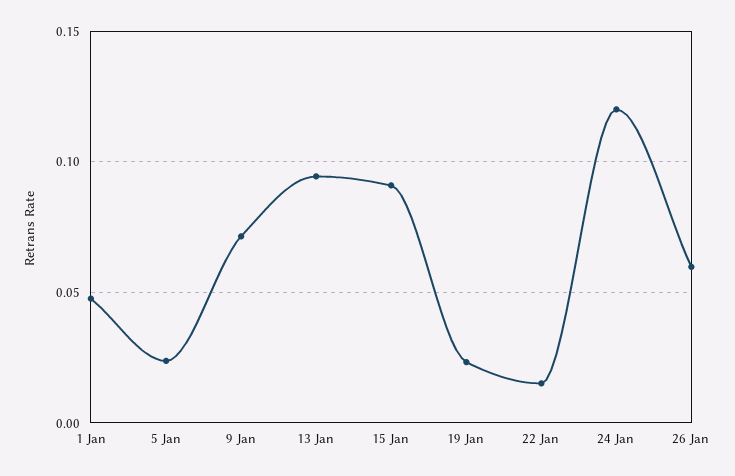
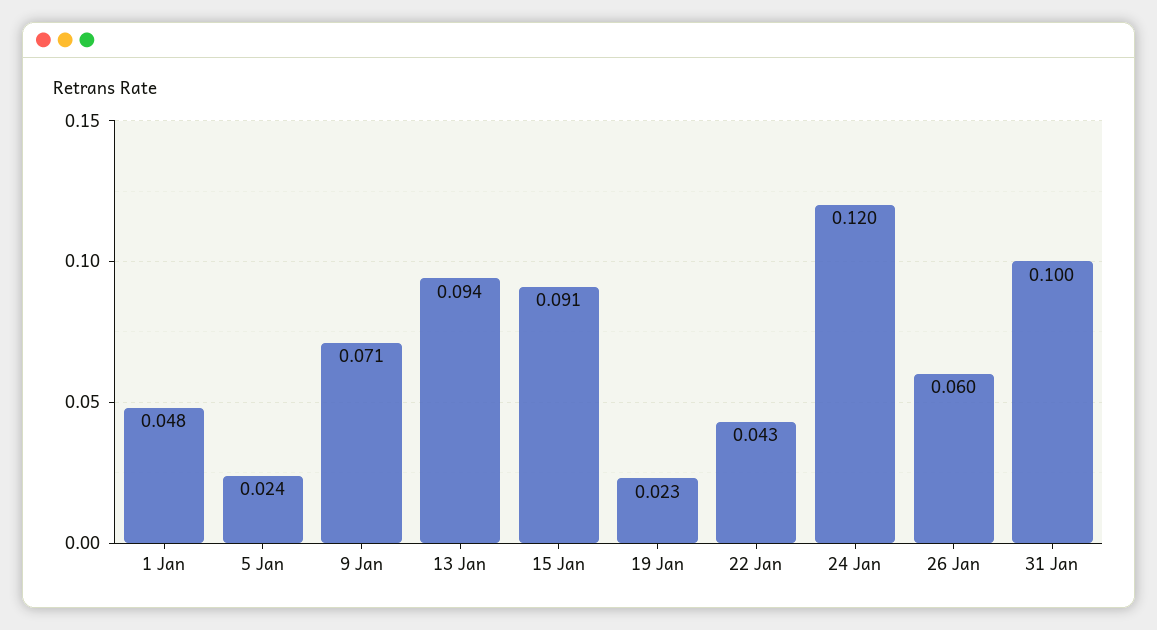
22 Jan: 0.015 -> 0.043
31 Jan: none -> 0.1

